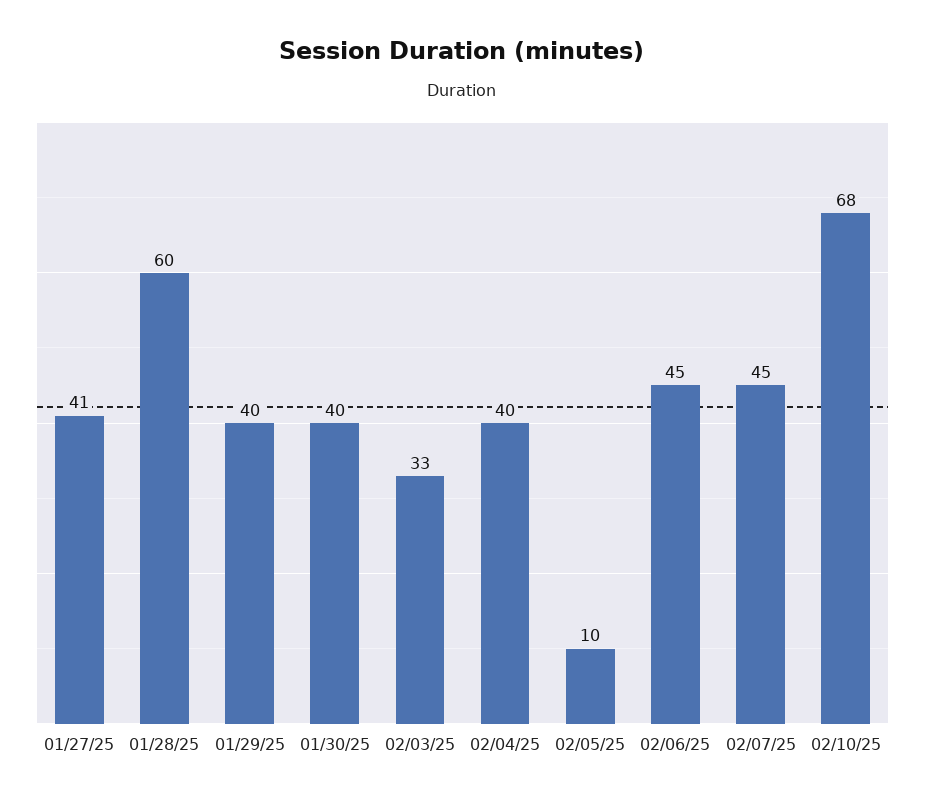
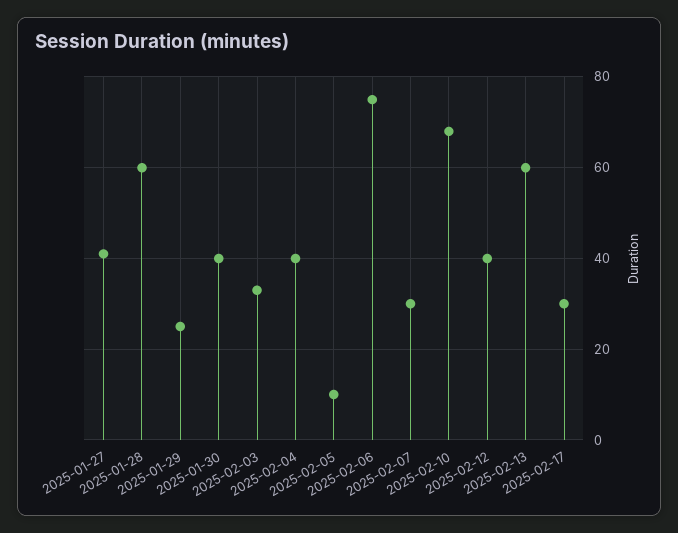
01/29/25: 40 -> 25
02/06/25: 45 -> 75
02/07/25: 45 -> 30
2025-02-12: none -> 40
2025-02-13: none -> 60
2025-02-17: none -> 30

